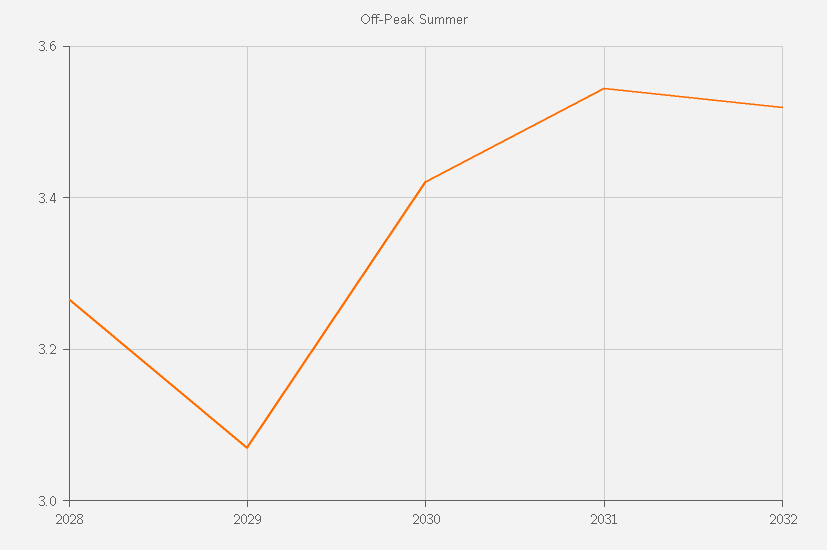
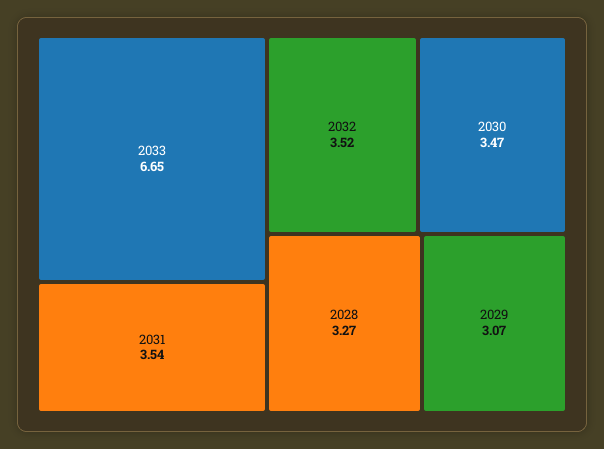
2030: 3.42 -> 3.47
2033: none -> 6.65

